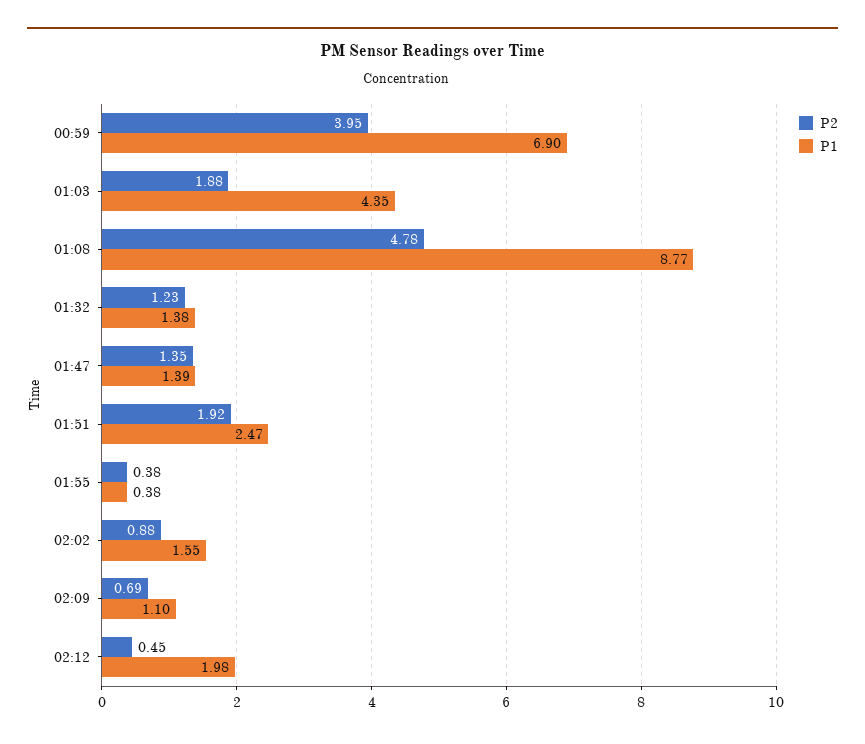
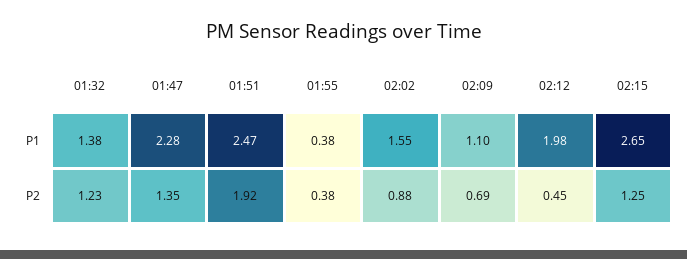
P2, 00:59: 3.95 -> none
P1, 00:59: 6.9 -> none
P2, 01:03: 1.88 -> none
P1, 01:03: 4.35 -> none
P2, 01:08: 4.78 -> none
P1, 01:08: 8.77 -> none
P1, 01:47: 1.39 -> 2.28
P1, 02:15: none -> 2.65
P2, 02:15: none -> 1.25

